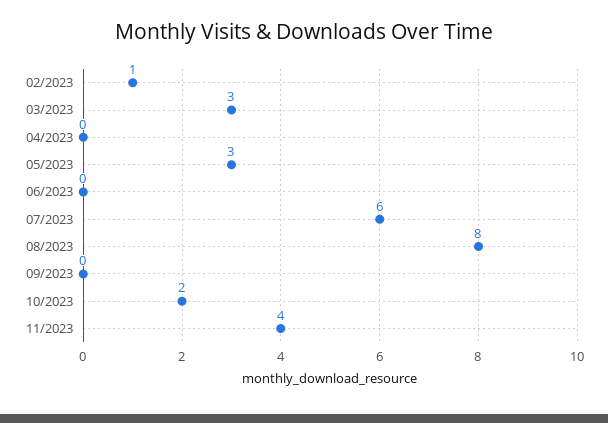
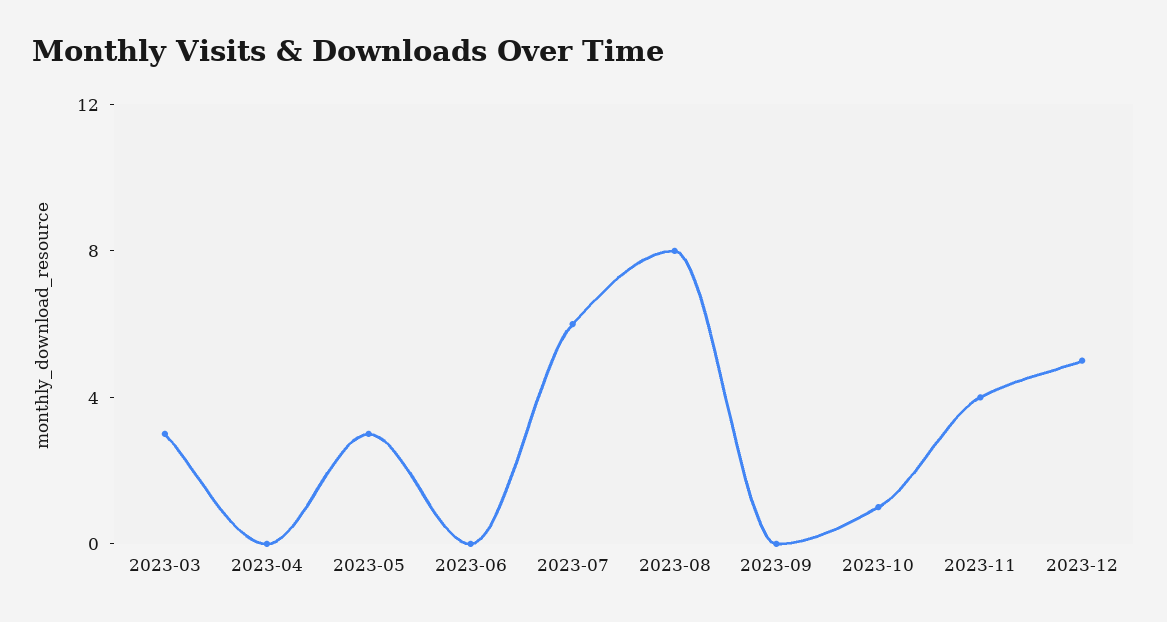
02/2023: 1 -> none
10/2023: 2 -> 1
2023-12: none -> 5

